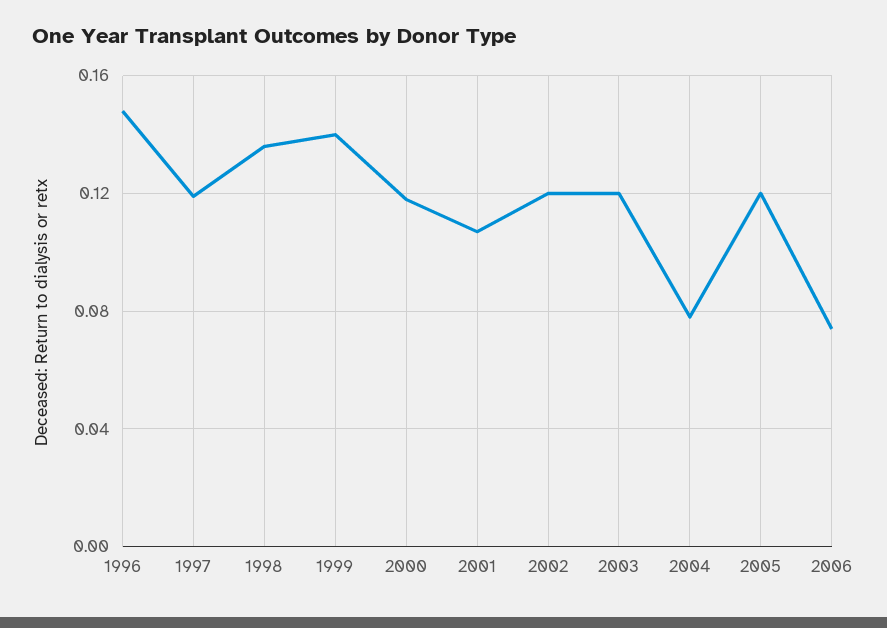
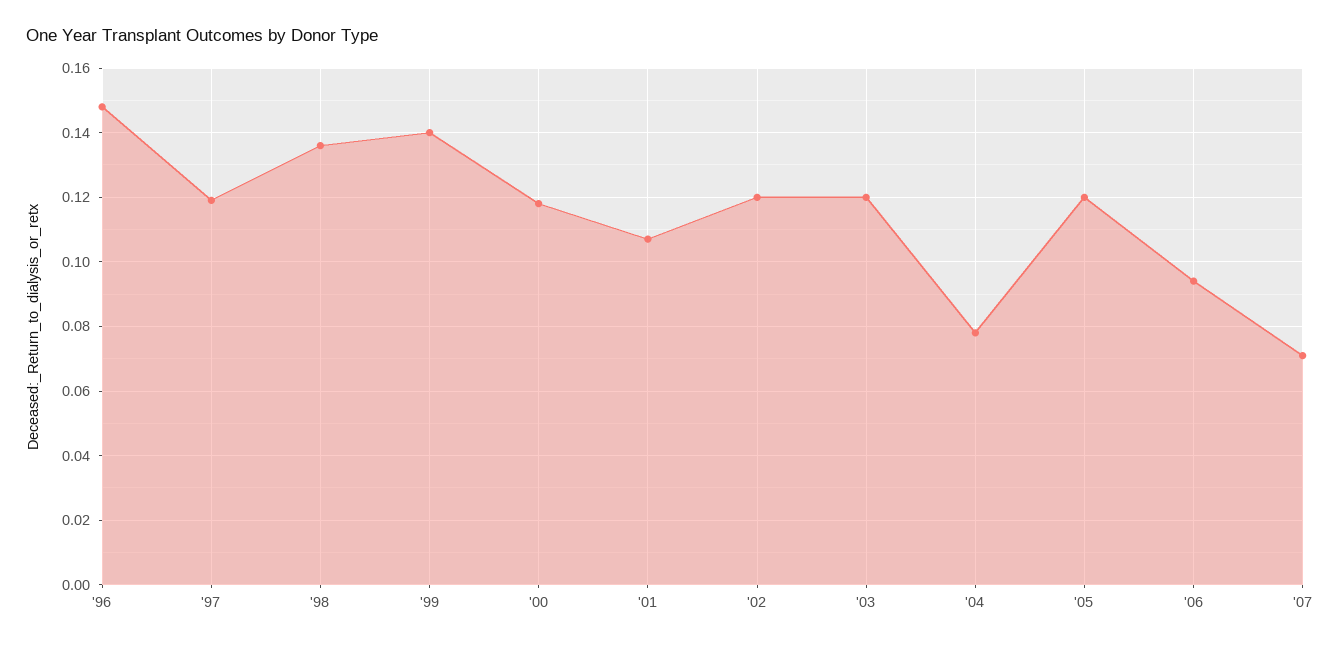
2006: 0.075 -> 0.095
'07: none -> 0.07

